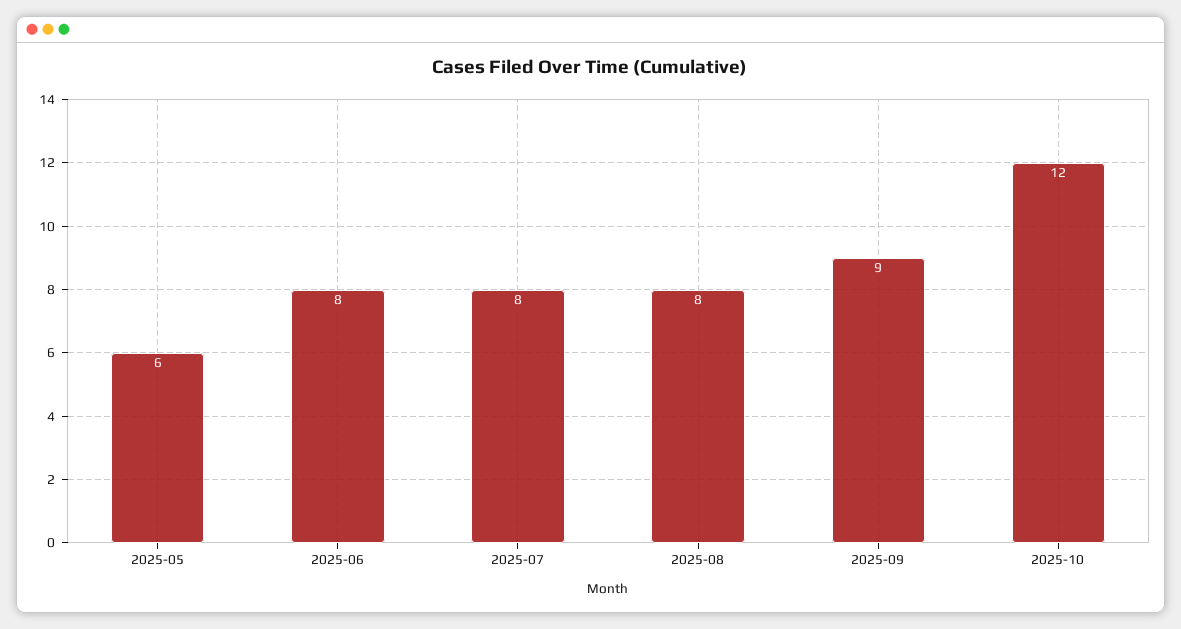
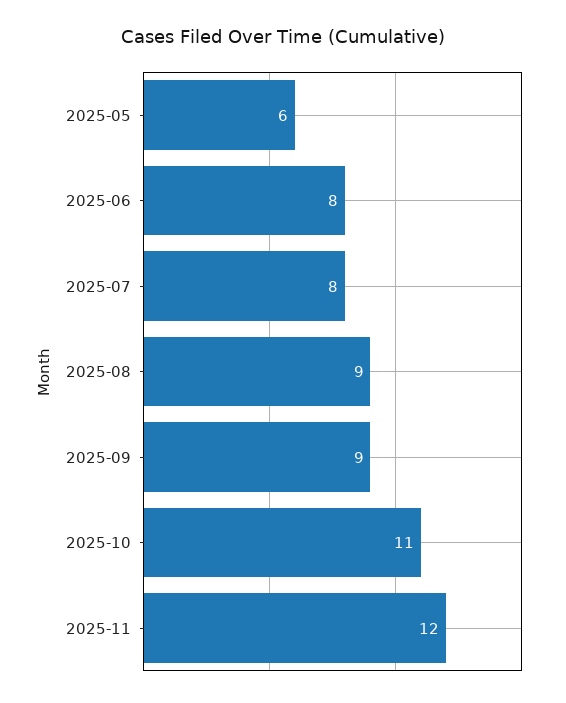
2025-08: 8 -> 9
2025-10: 12 -> 11
2025-11: none -> 12

